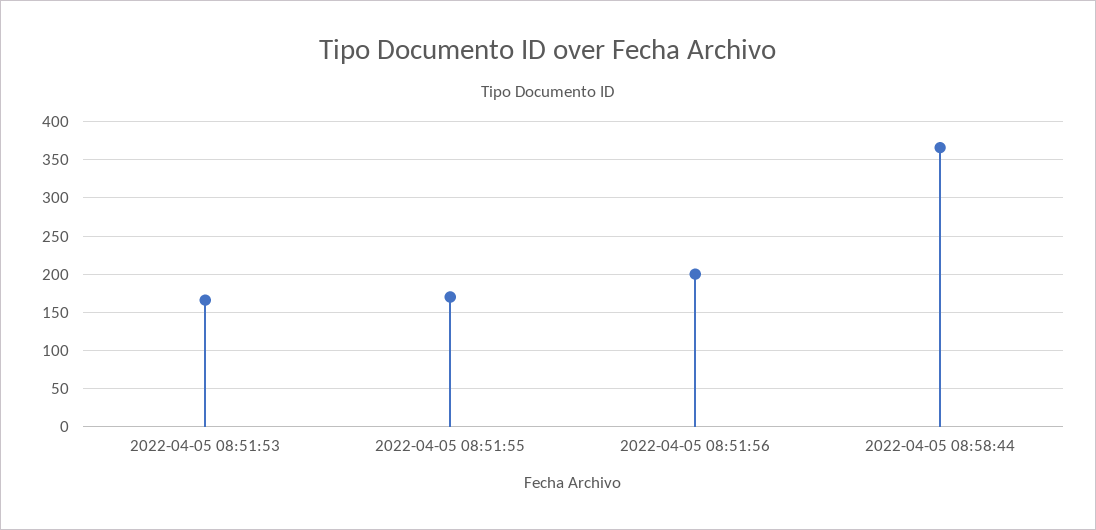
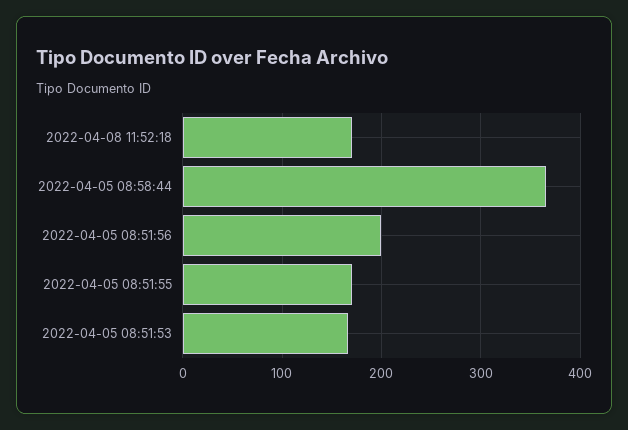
2022-04-08 11:52:18: none -> 170

